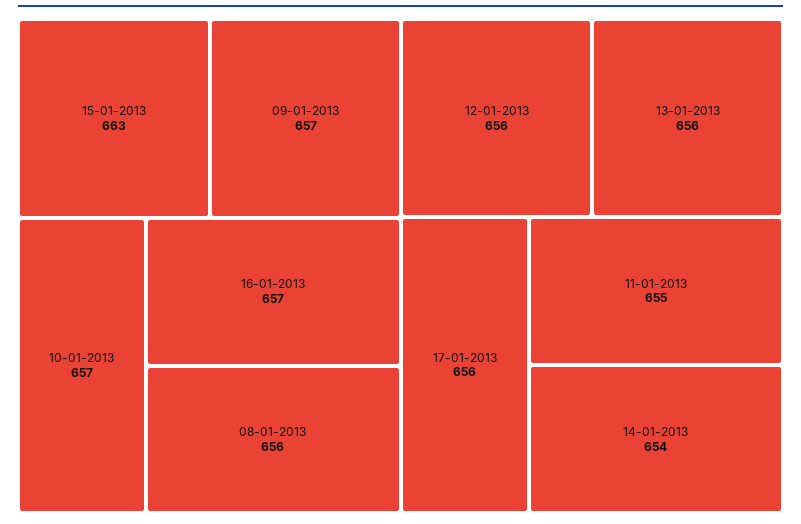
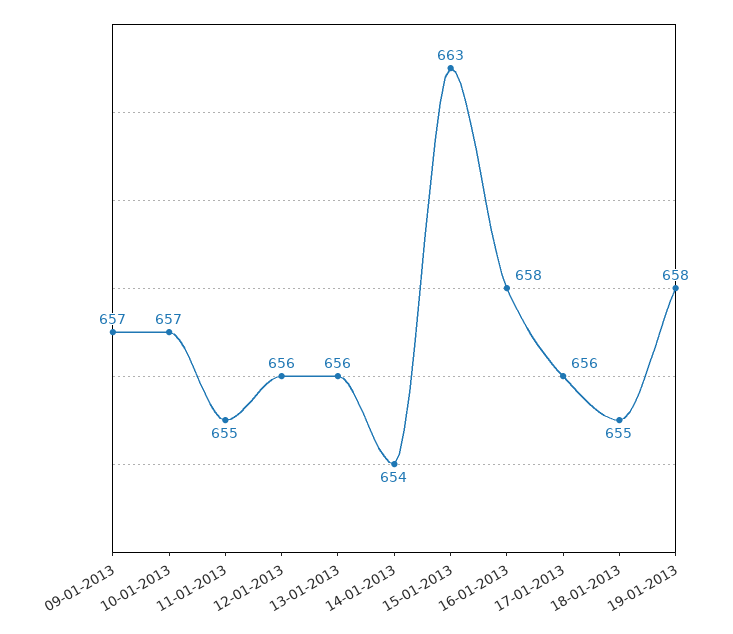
16-01-2013: 657 -> 658
08-01-2013: 656 -> none
18-01-2013: none -> 655
19-01-2013: none -> 658

